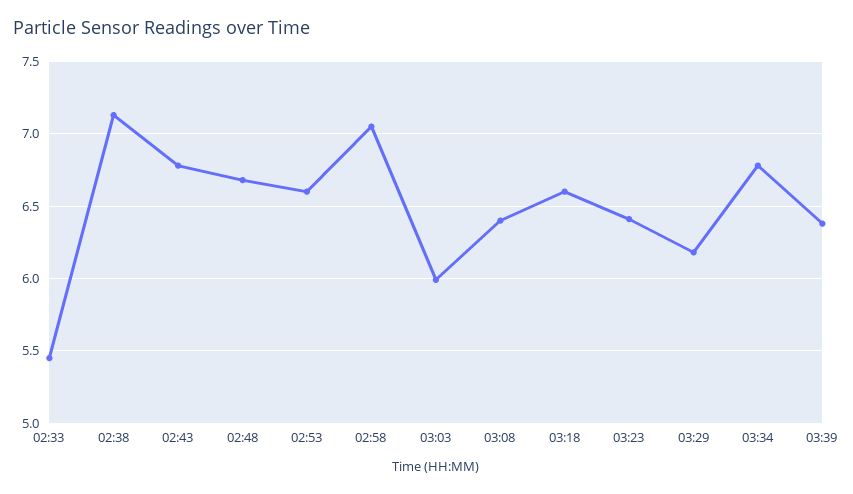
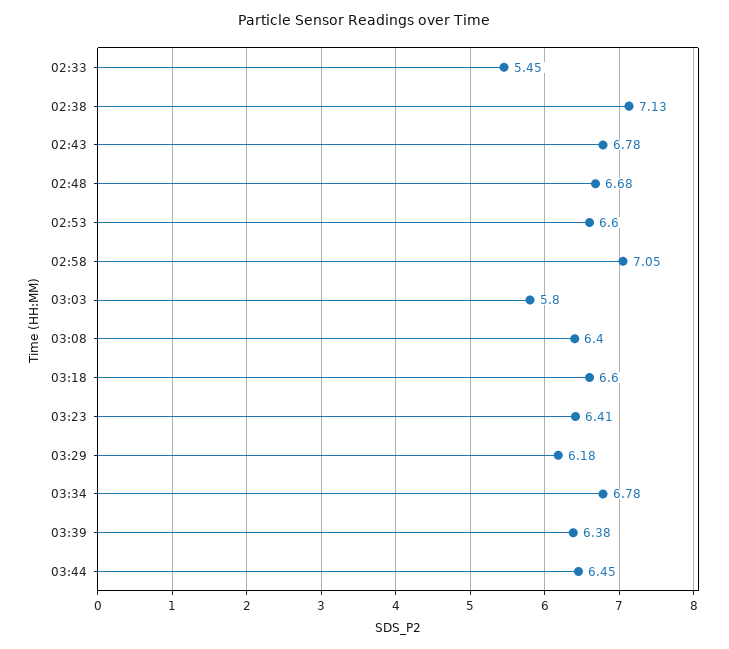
03:03: 6 -> 5.8
03:44: none -> 6.45

